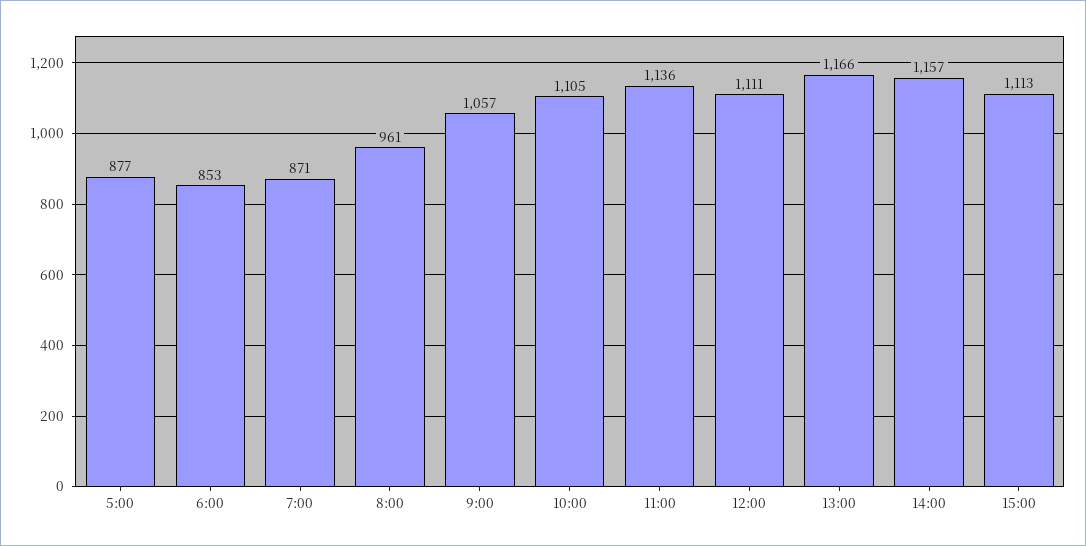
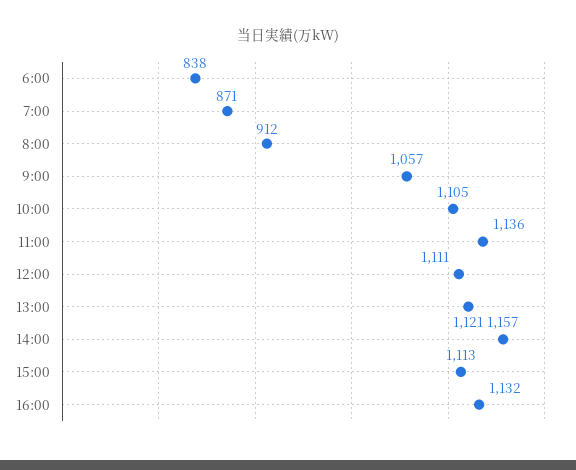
5:00: 877 -> none
6:00: 853 -> 838
8:00: 961 -> 912
13:00: 1166 -> 1121
16:00: none -> 1132

